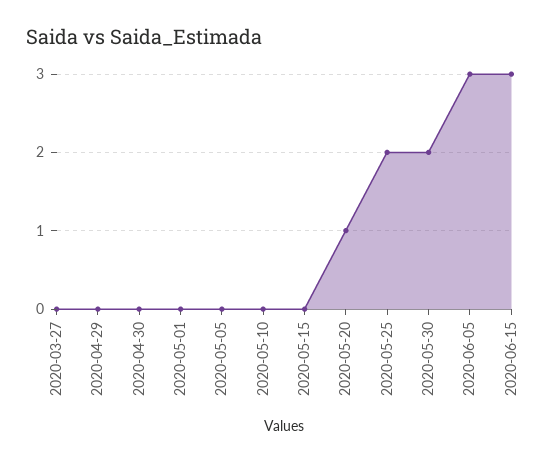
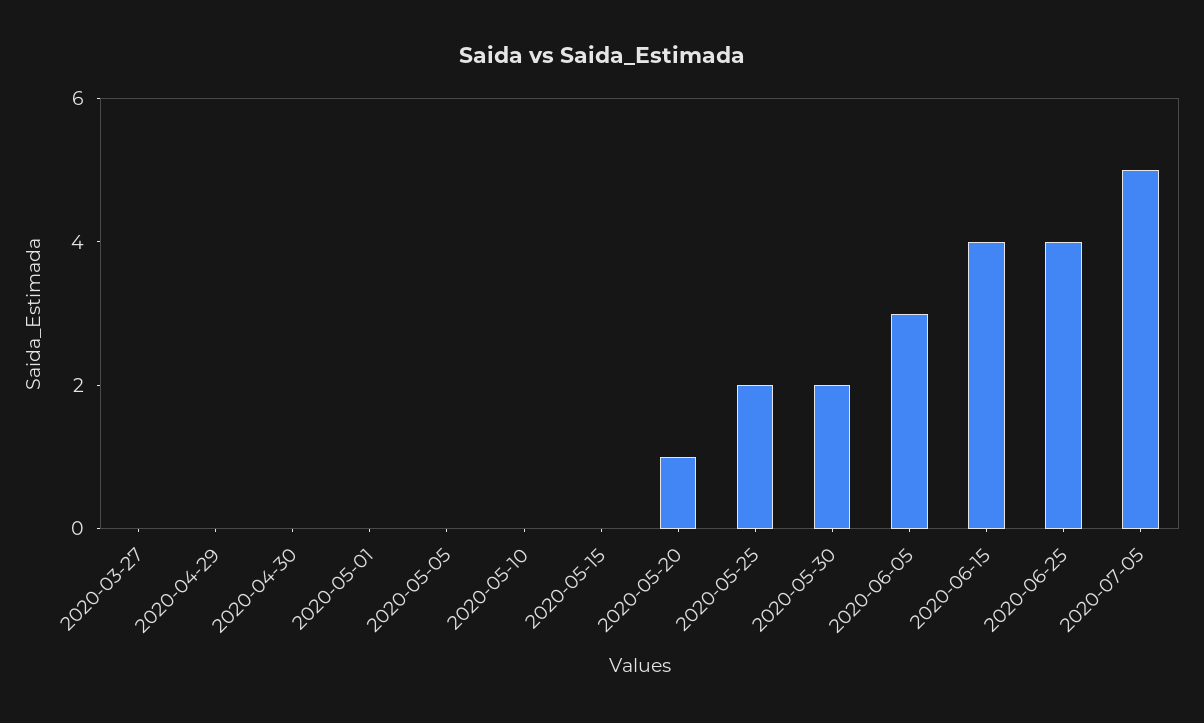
2020-06-15: 3 -> 4
2020-06-25: none -> 4
2020-07-05: none -> 5

